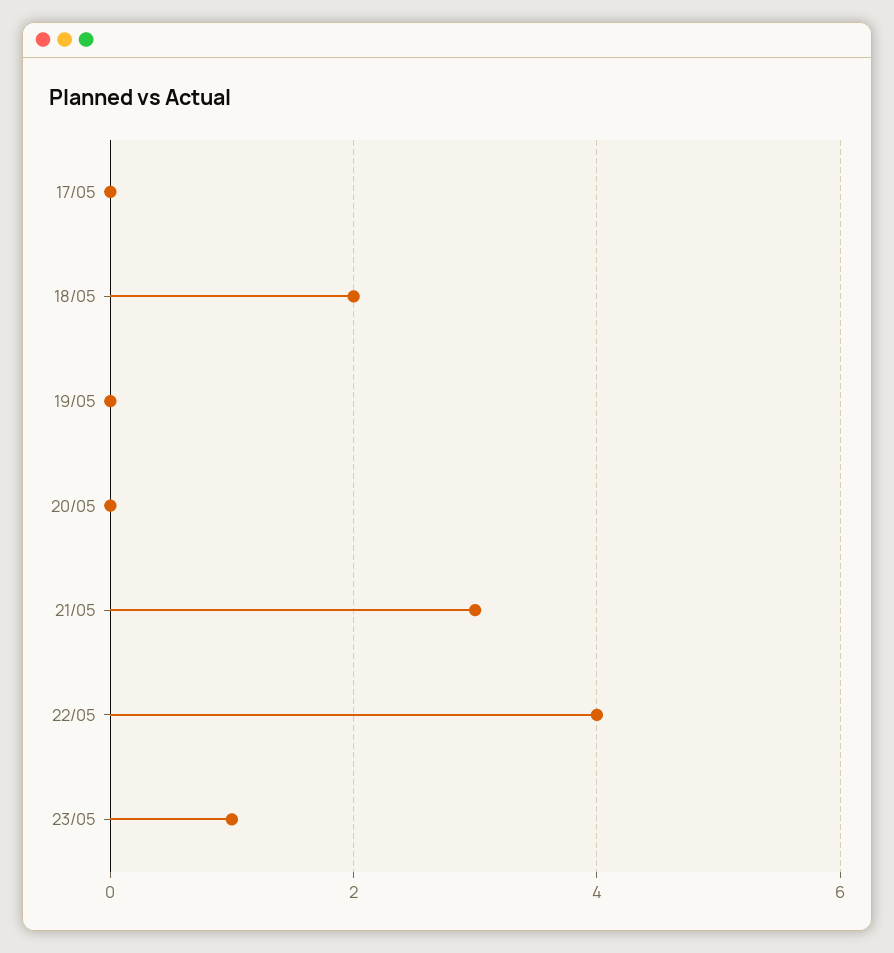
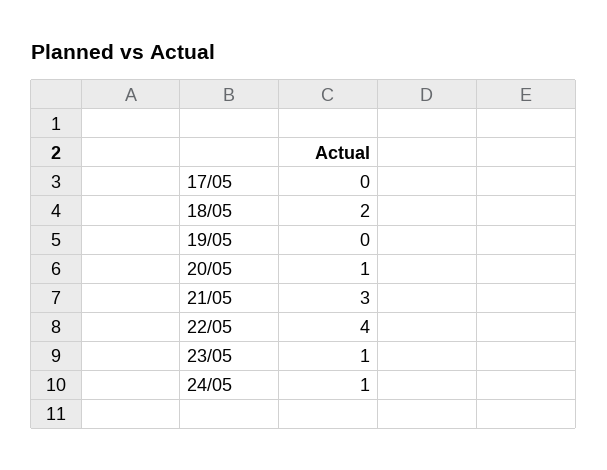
20/05: 0 -> 1
24/05: none -> 1

